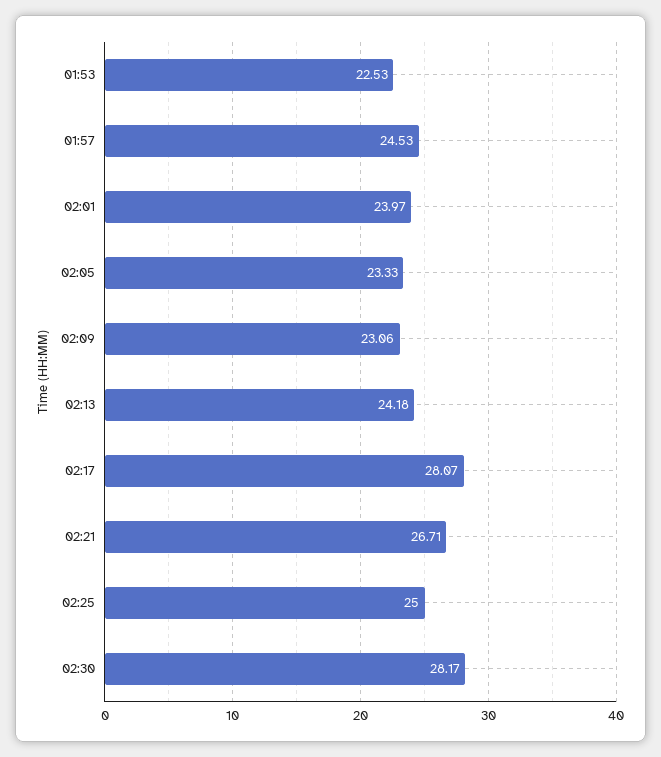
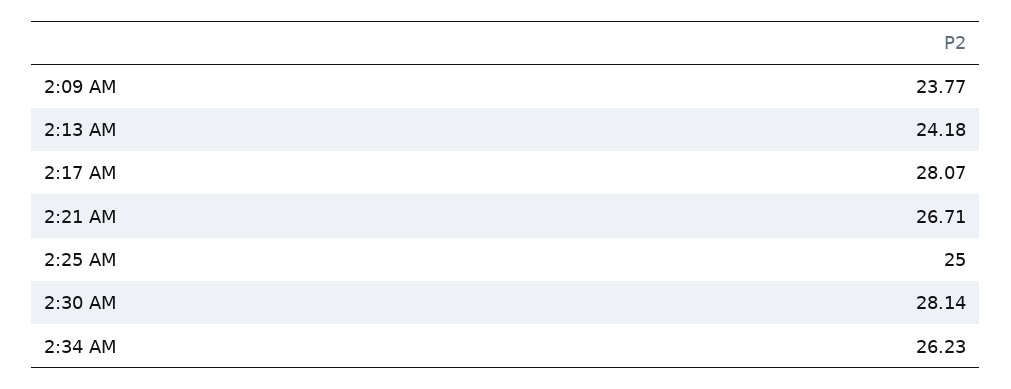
01:53: 22.53 -> none
01:57: 24.53 -> none
02:01: 23.97 -> none
02:05: 23.33 -> none
02:09: 23.06 -> 23.77
02:30: 28.17 -> 28.14
2:34 AM: none -> 26.23

